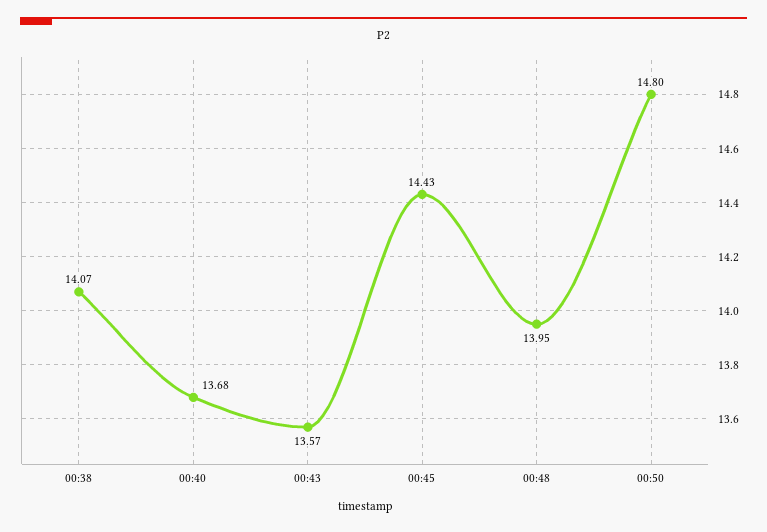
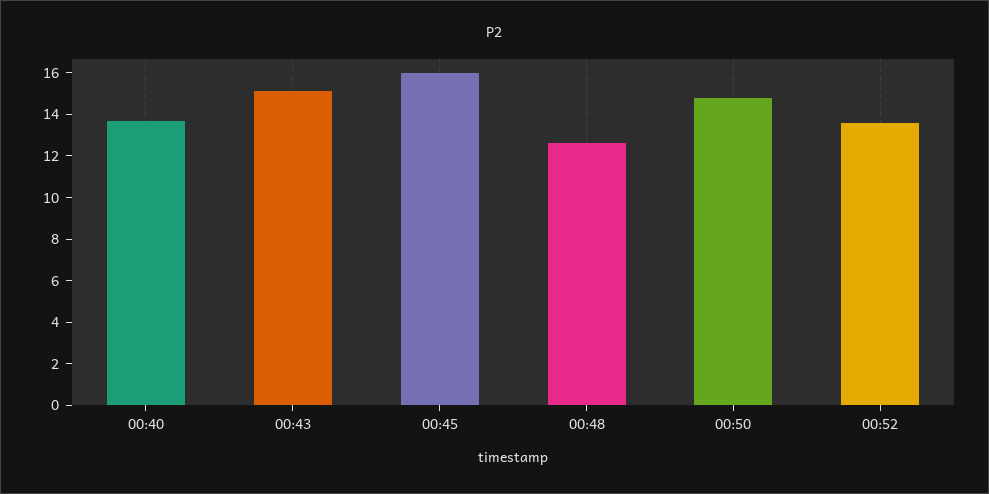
00:38: 14.07 -> none
00:43: 13.57 -> 15
00:45: 14.43 -> 16
00:48: 13.95 -> 12.5
00:52: none -> 13.5

